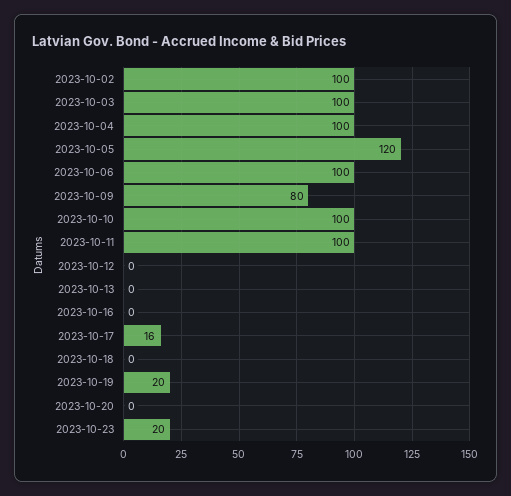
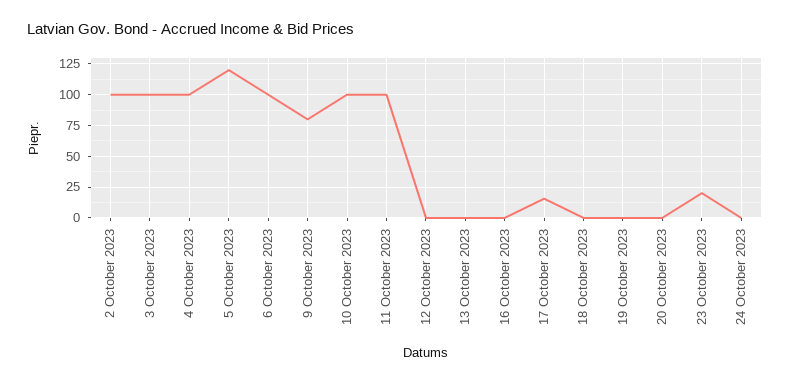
2023-10-19: 20 -> 0
24 October 2023: none -> 0

